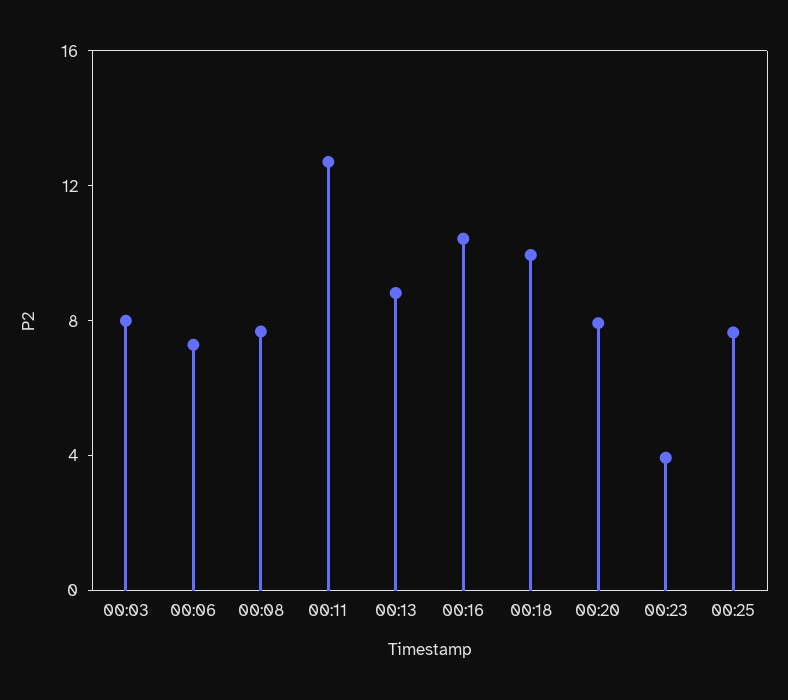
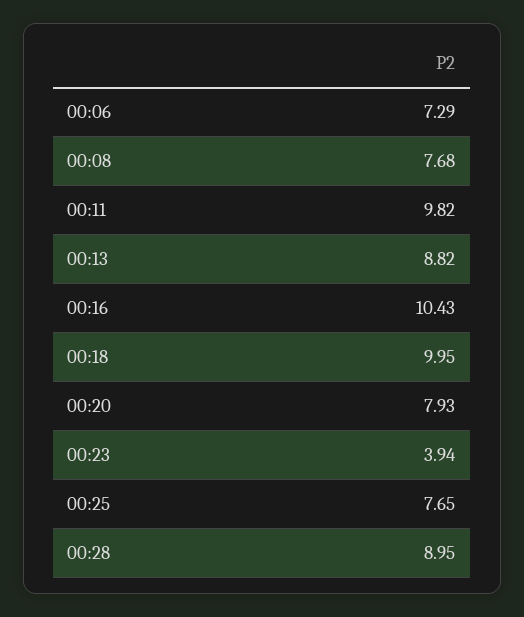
00:03: 8 -> none
00:11: 13 -> 9.82
00:28: none -> 8.95

